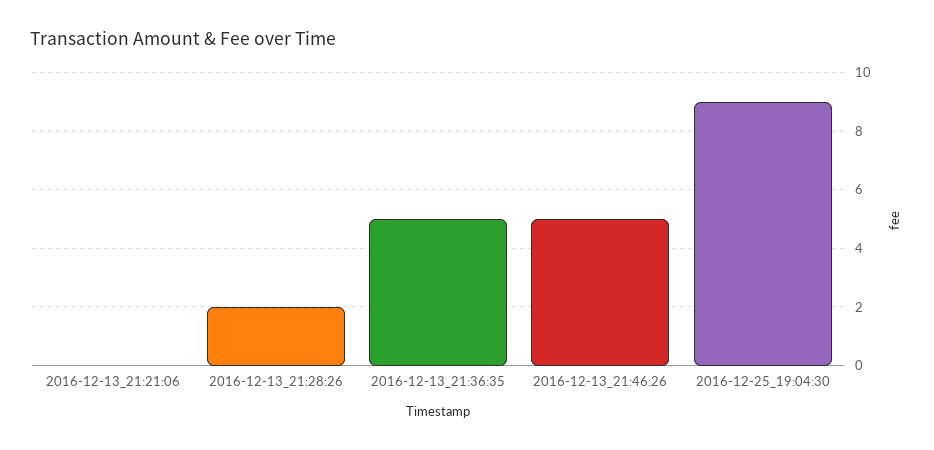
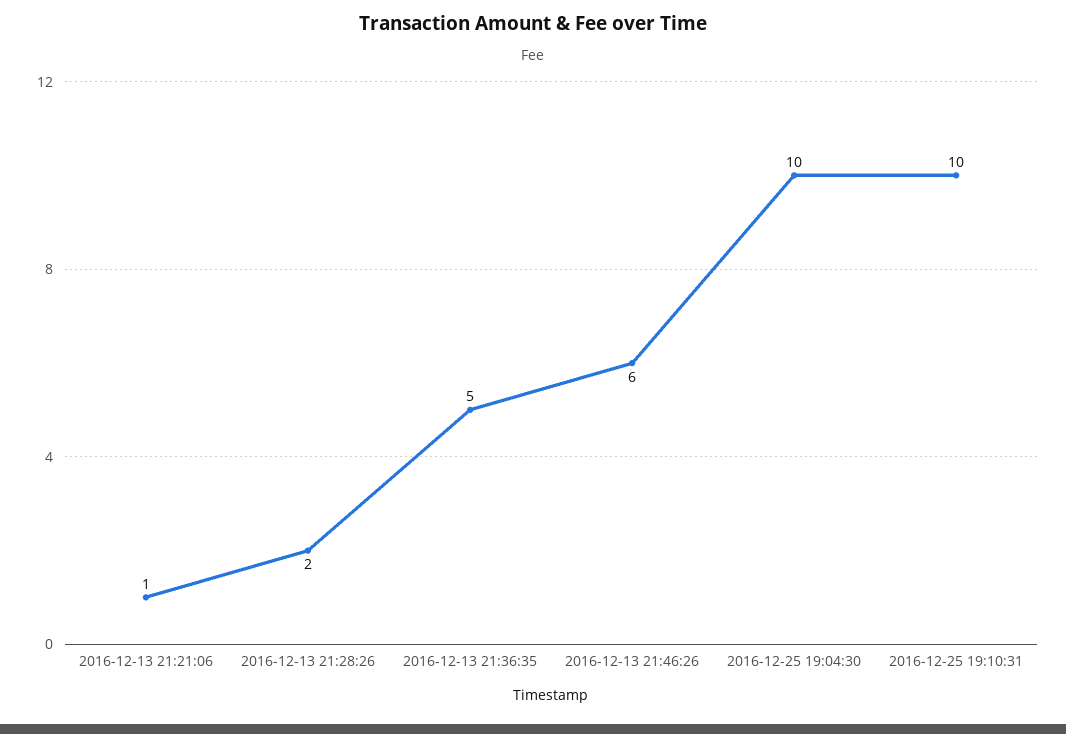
2016-12-13_21:21:06: 0 -> 1
2016-12-13_21:46:26: 5 -> 6
2016-12-25_19:04:30: 9 -> 10
2016-12-25 19:10:31: none -> 10

